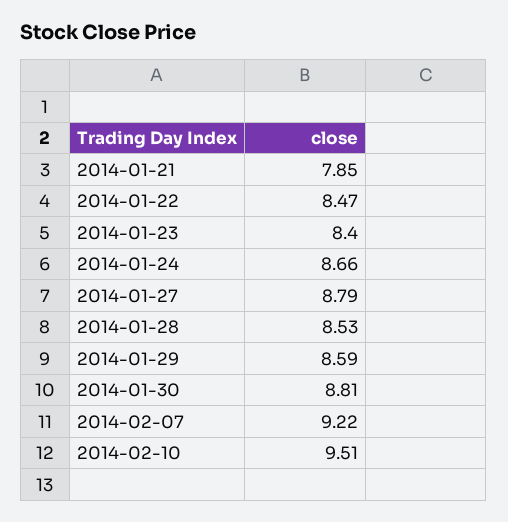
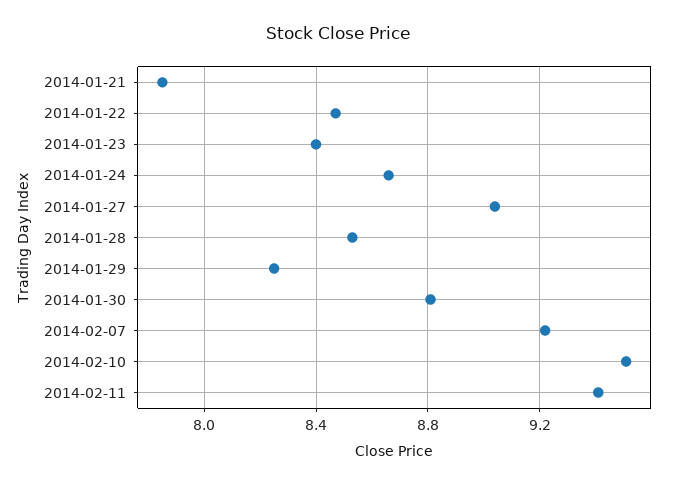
2014-01-27: 8.79 -> 9.05
2014-01-29: 8.59 -> 8.25
2014-02-11: none -> 9.4

